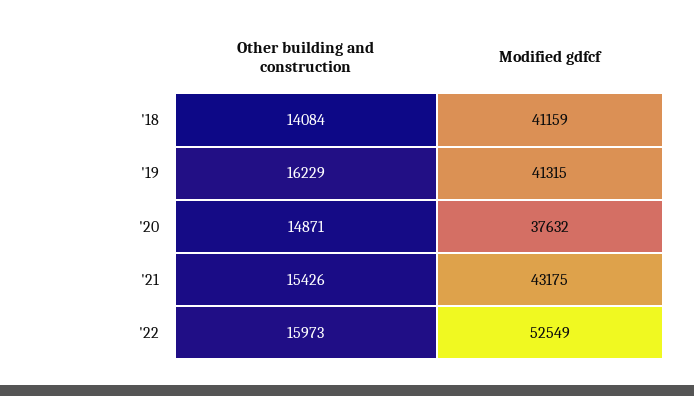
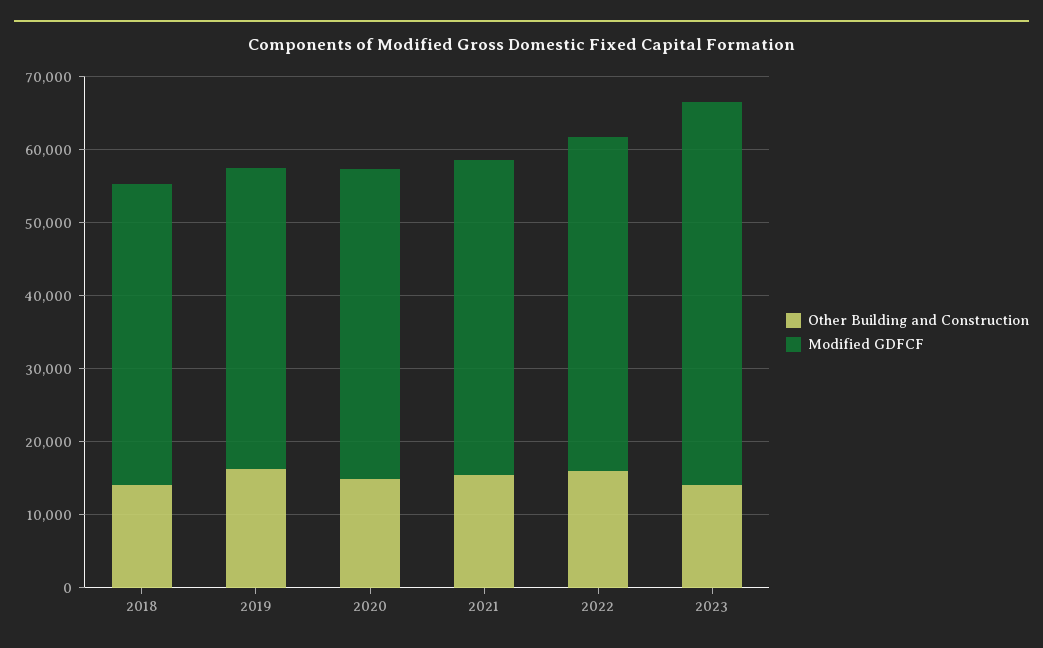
Modified gdfcf, '20: 37632 -> 42000
Modified gdfcf, '22: 52549 -> 46000
Other building and construction, 2023: none -> 14000
Modified gdfcf, 2023: none -> 52000

